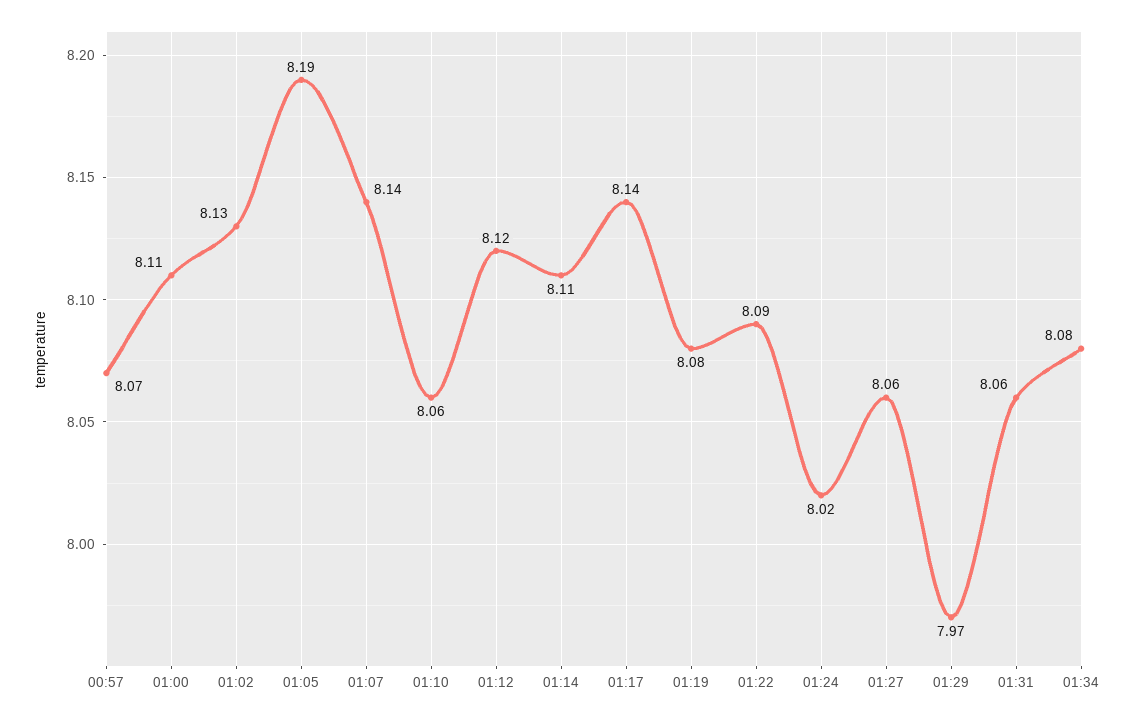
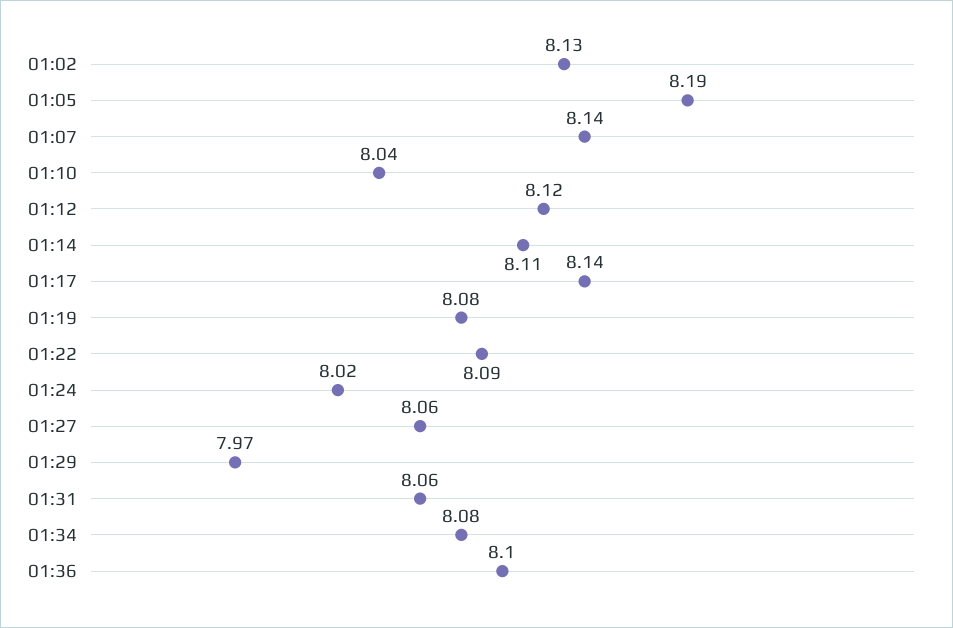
00:57: 8.07 -> none
01:00: 8.11 -> none
01:10: 8.06 -> 8.04
01:36: none -> 8.1

